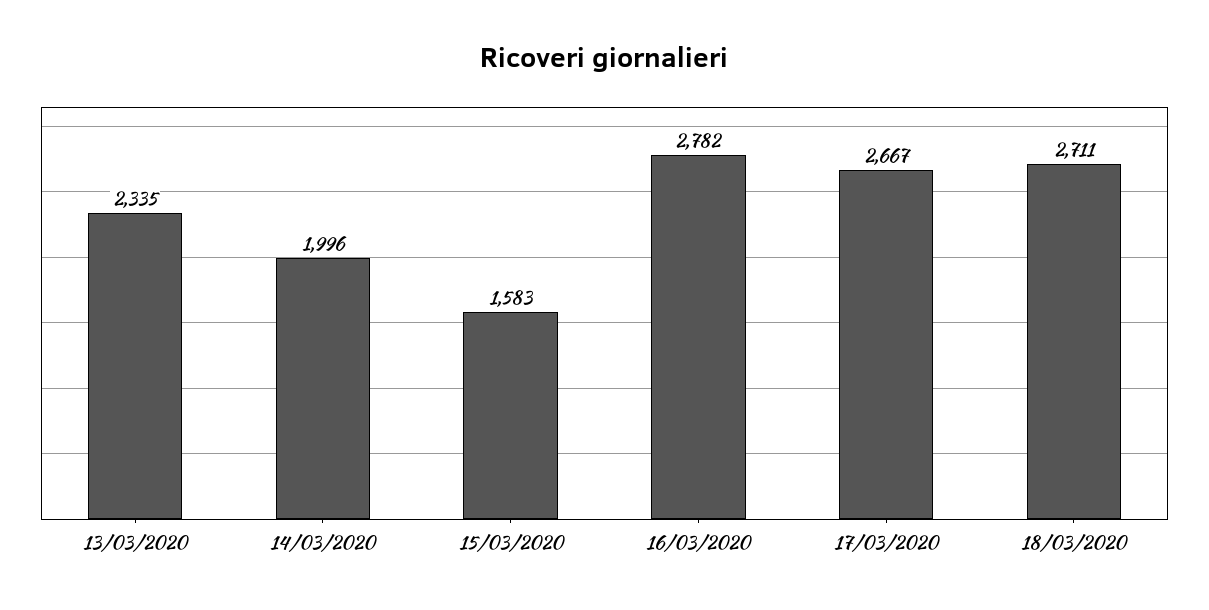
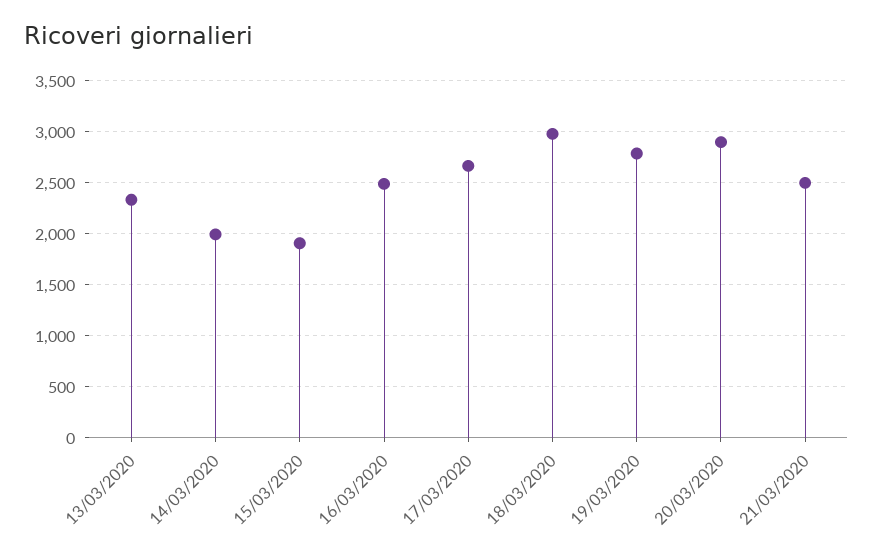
15/03/2020: 1583 -> 1900
16/03/2020: 2782 -> 2500
18/03/2020: 2711 -> 3000
19/03/2020: none -> 2800
20/03/2020: none -> 2900
21/03/2020: none -> 2500

